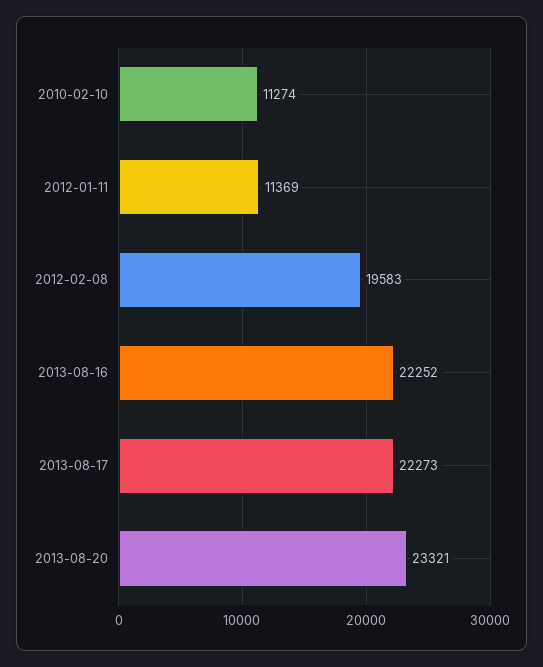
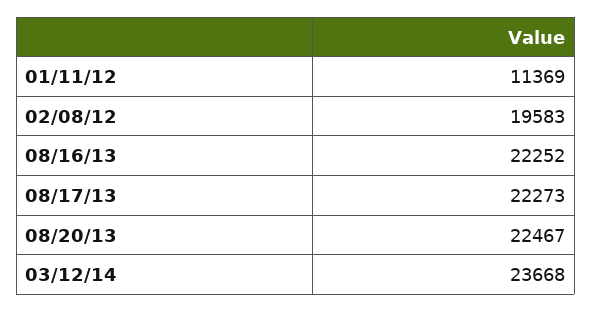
2010-02-10: 11274 -> none
2013-08-20: 23321 -> 22467
03/12/14: none -> 23668

